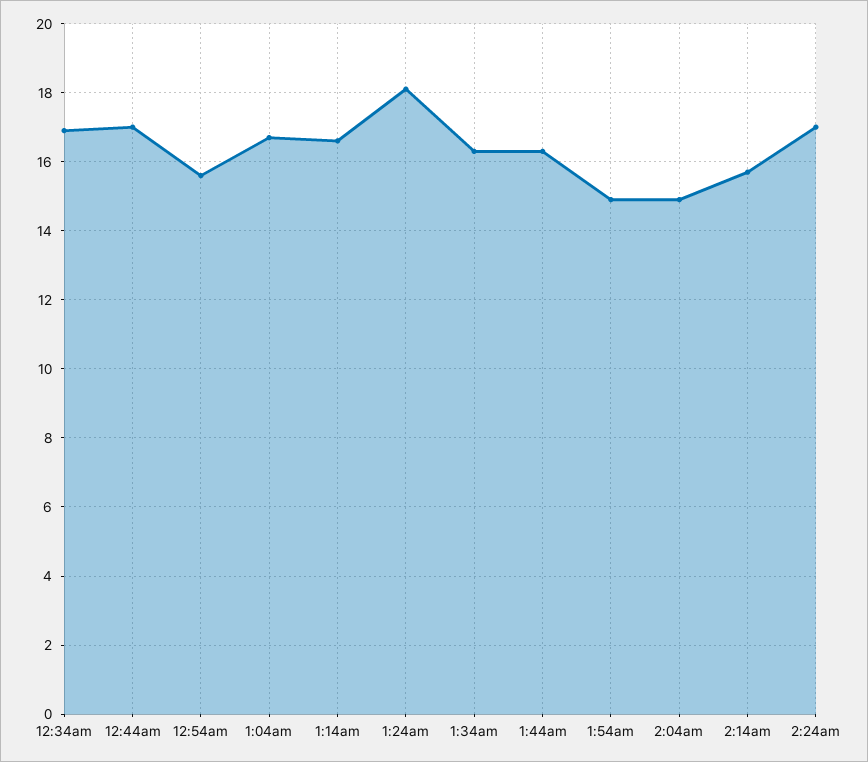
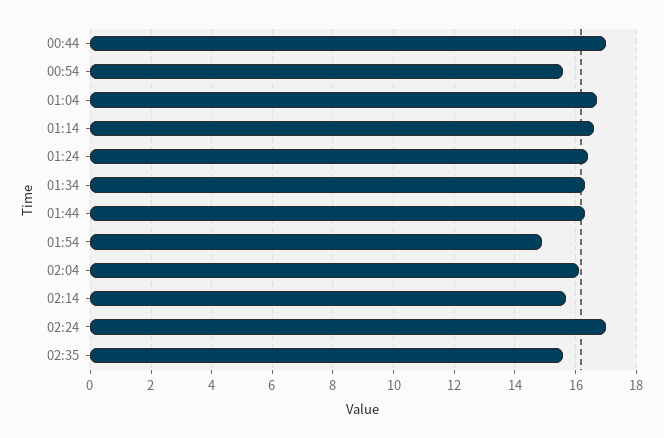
12:34am: 17 -> none
1:24am: 18 -> 16.5
2:04am: 15 -> 16
02:35: none -> 15.5

